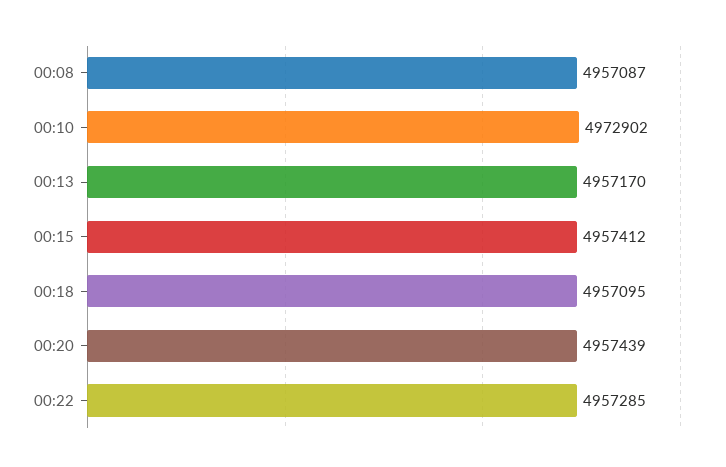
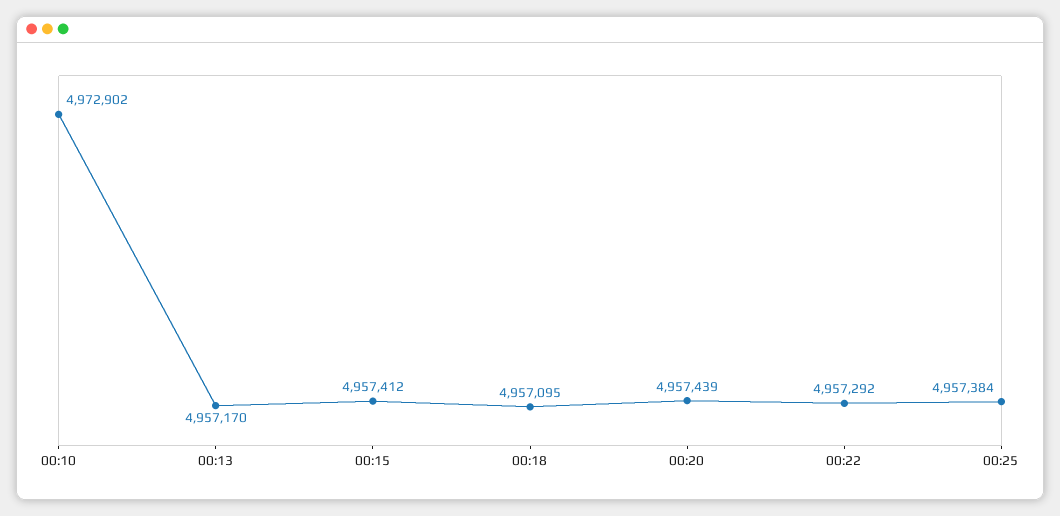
00:08: 4957087 -> none
00:22: 4957285 -> 4957292
00:25: none -> 4957384

